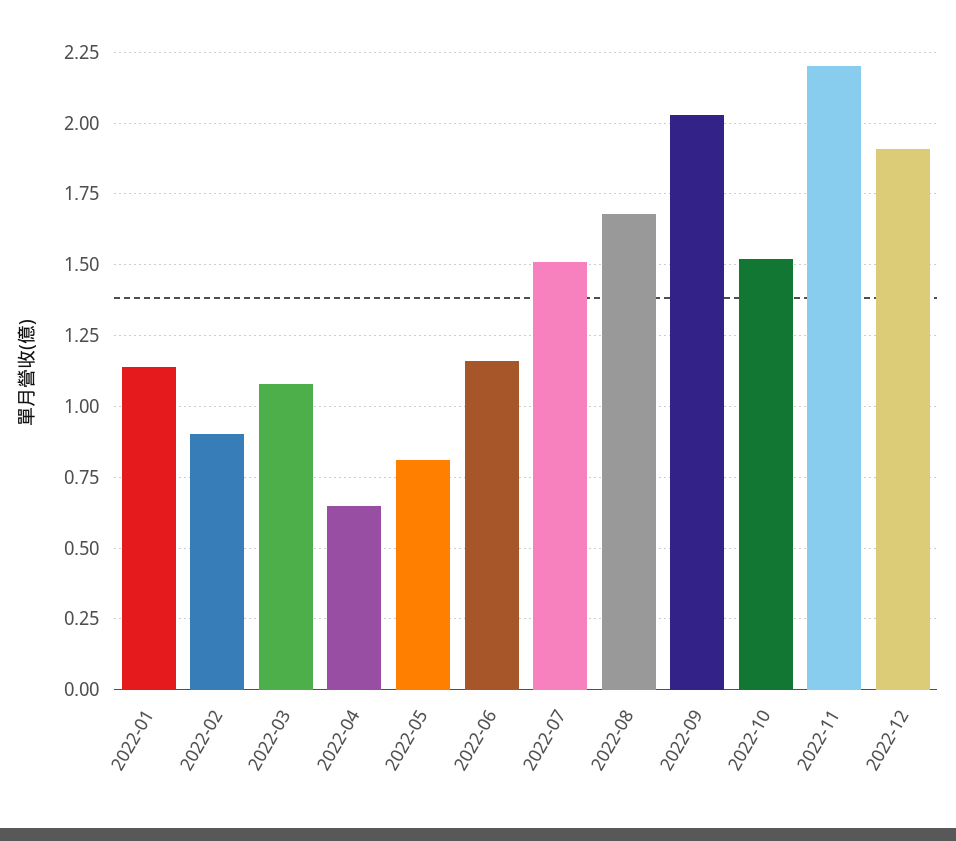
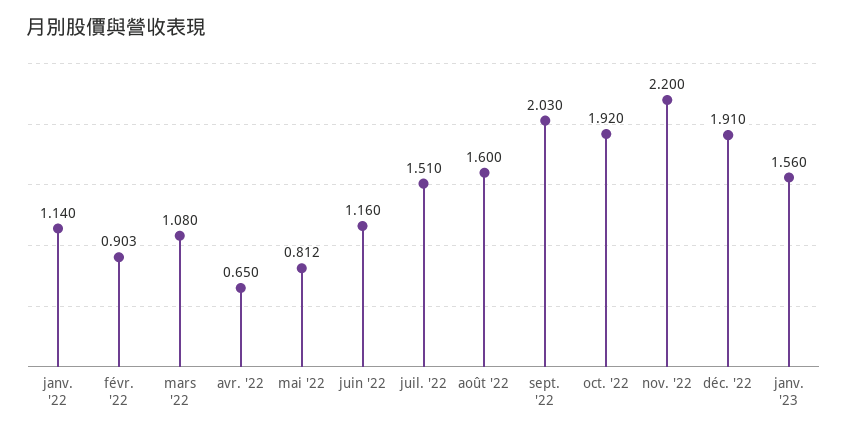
2022-08: 1.675 -> 1.6
2022-10: 1.525 -> 1.92
janv. '23: none -> 1.56

